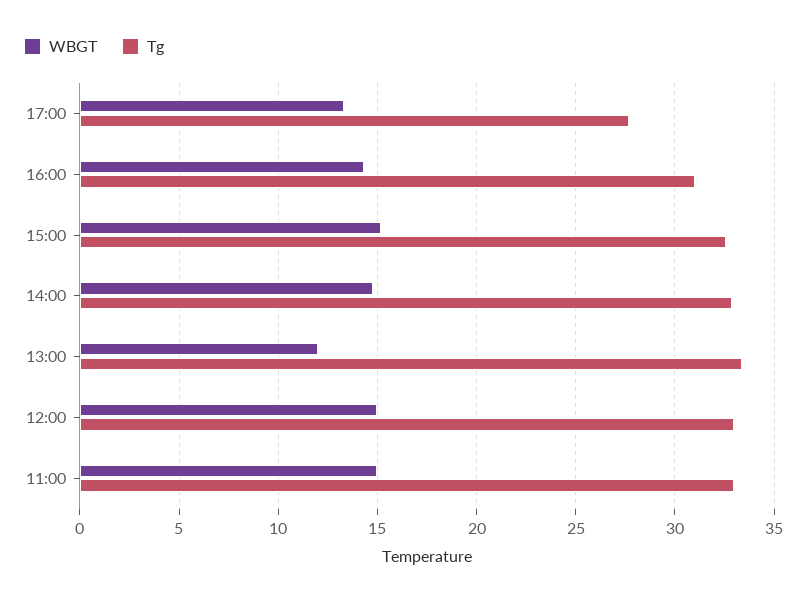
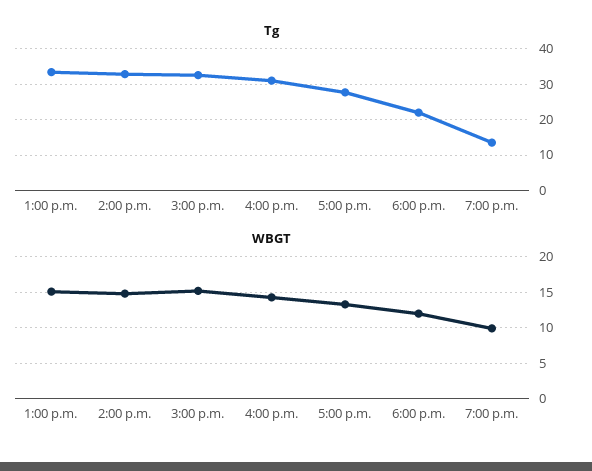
WBGT, 13:00: 12 -> 15
WBGT, 12:00: 15 -> none
Tg, 12:00: 33 -> none
WBGT, 11:00: 15 -> none
Tg, 11:00: 33 -> none
Tg, 6:00 p.m.: none -> 22
Tg, 7:00 p.m.: none -> 14
WBGT, 6:00 p.m.: none -> 12
WBGT, 7:00 p.m.: none -> 10

